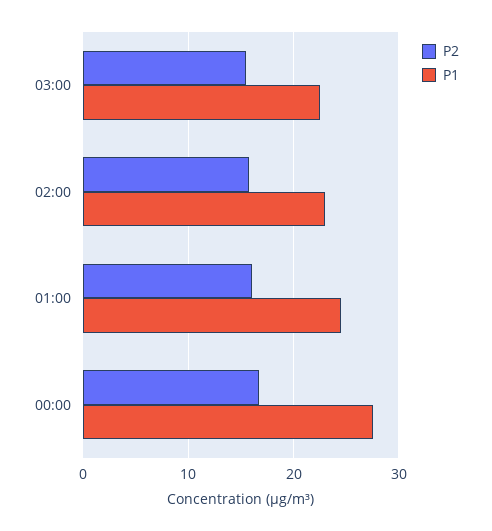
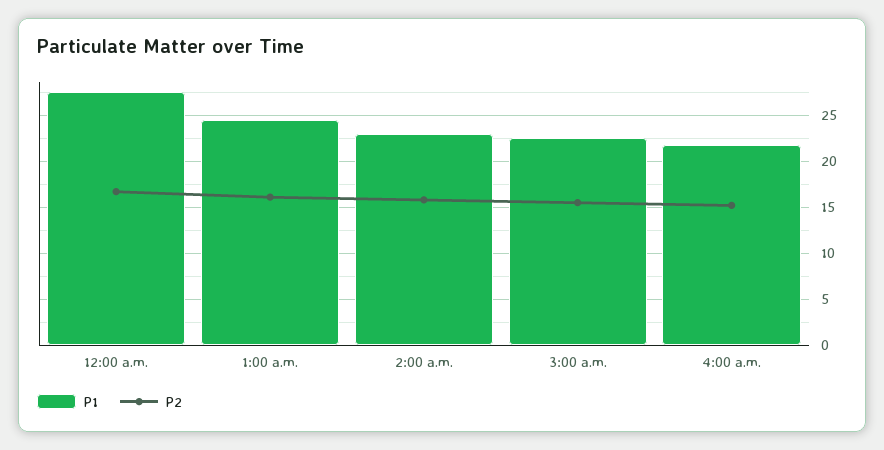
P1, 4:00 a.m.: none -> 22
P2, 4:00 a.m.: none -> 15

